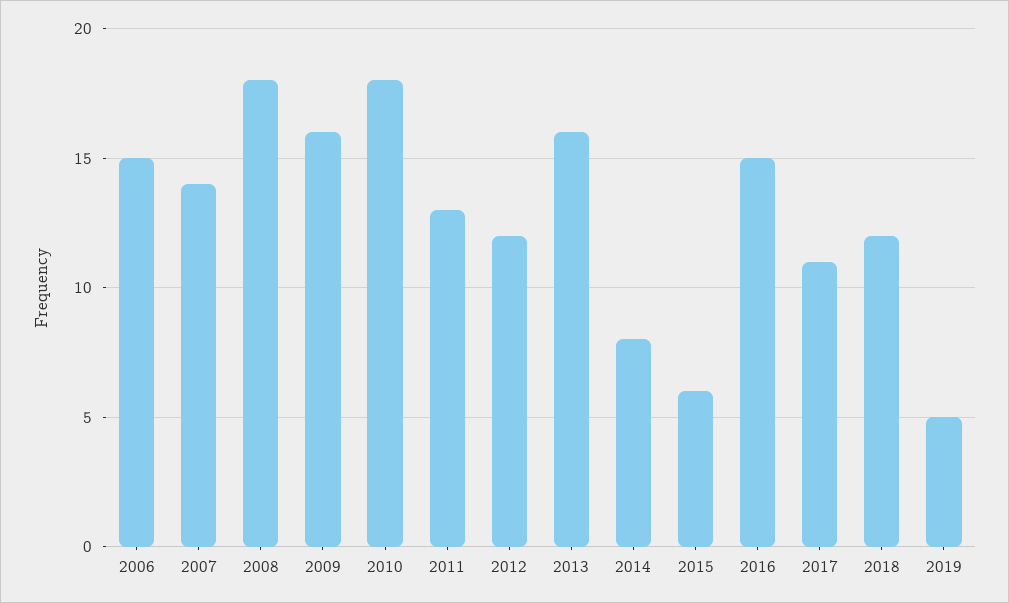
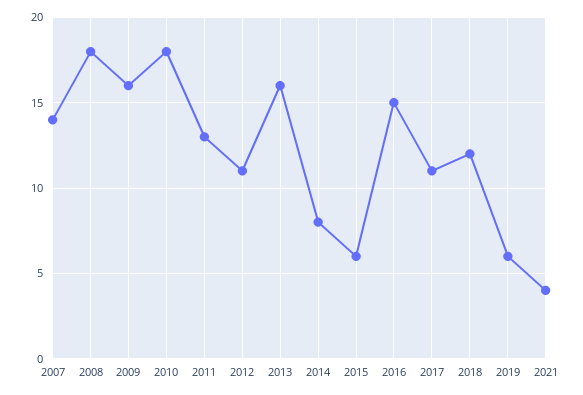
2006: 15 -> none
2012: 12 -> 11
2019: 5 -> 6
2021: none -> 4

